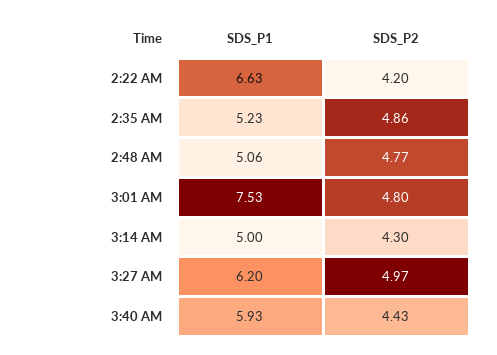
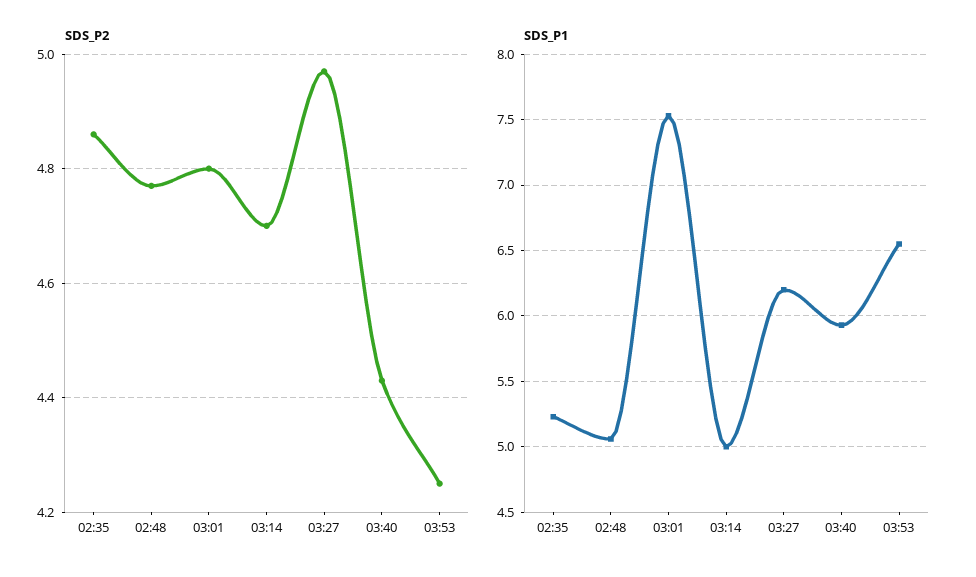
SDS_P1, 2:22 AM: 6.63 -> none
SDS_P2, 2:22 AM: 4.2 -> none
SDS_P2, 3:14 AM: 4.3 -> 4.7
SDS_P2, 03:53: none -> 4.25
SDS_P1, 03:53: none -> 6.55

